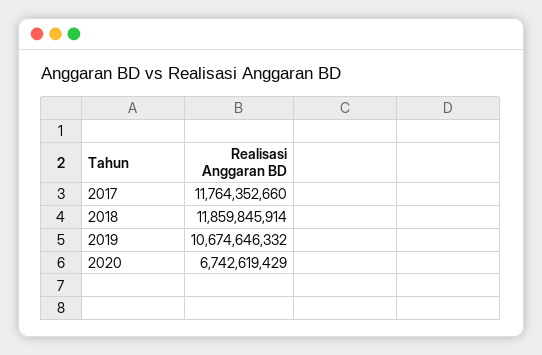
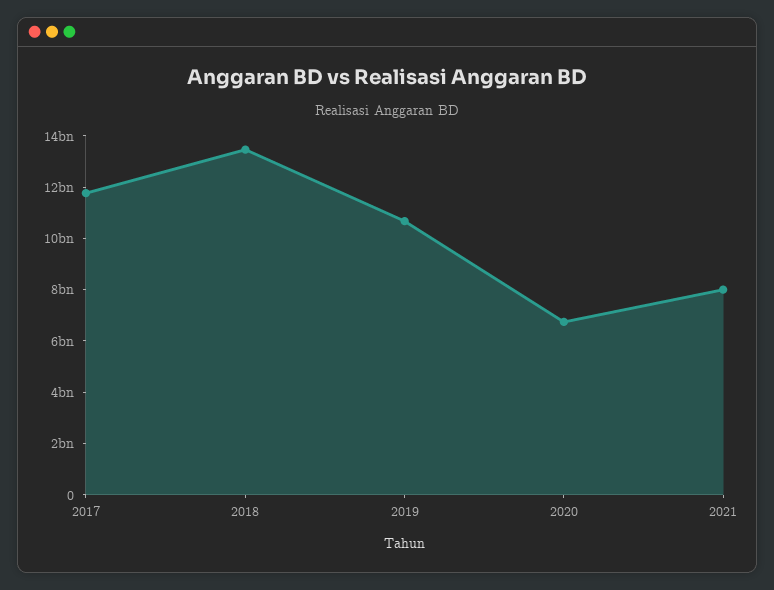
2018: 11859845914 -> 13500000000
2021: none -> 8000000000

